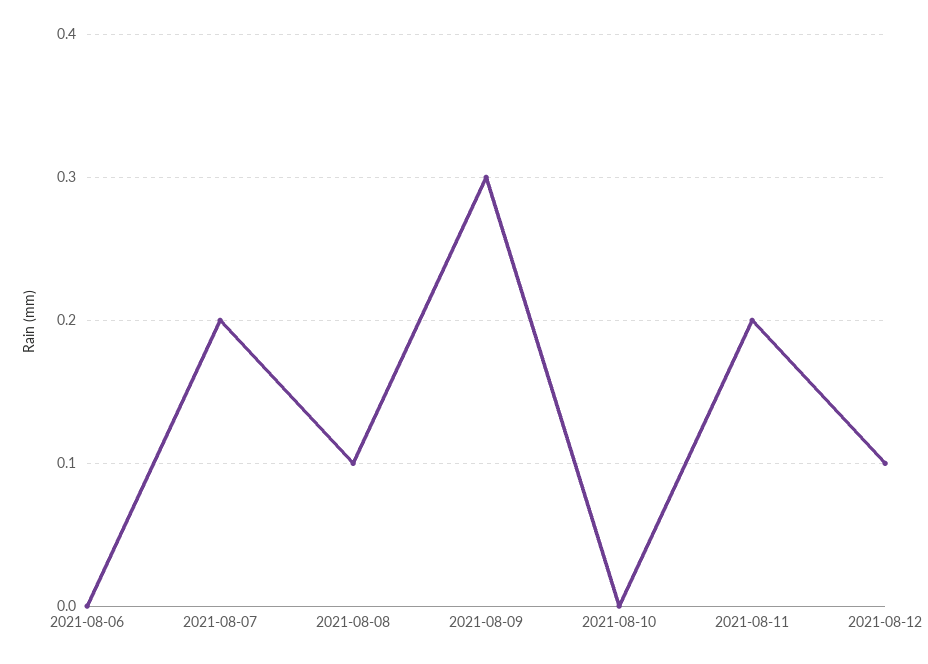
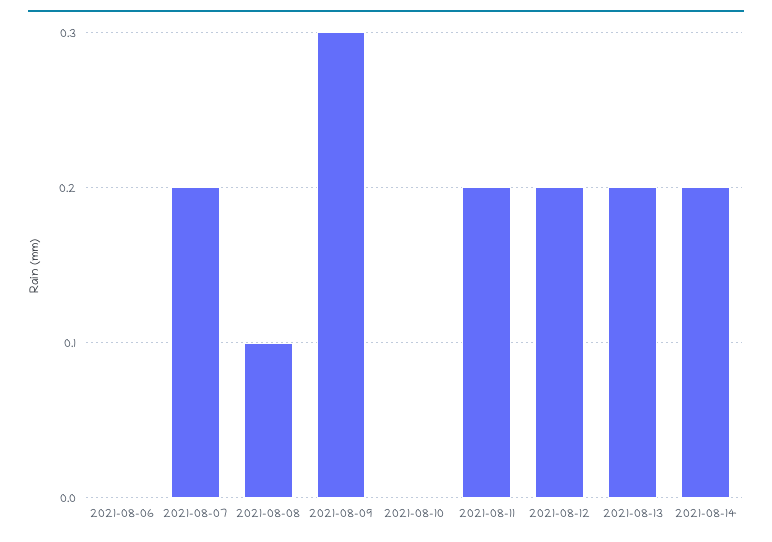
2021-08-12: 0.1 -> 0.2
2021-08-13: none -> 0.2
2021-08-14: none -> 0.2

